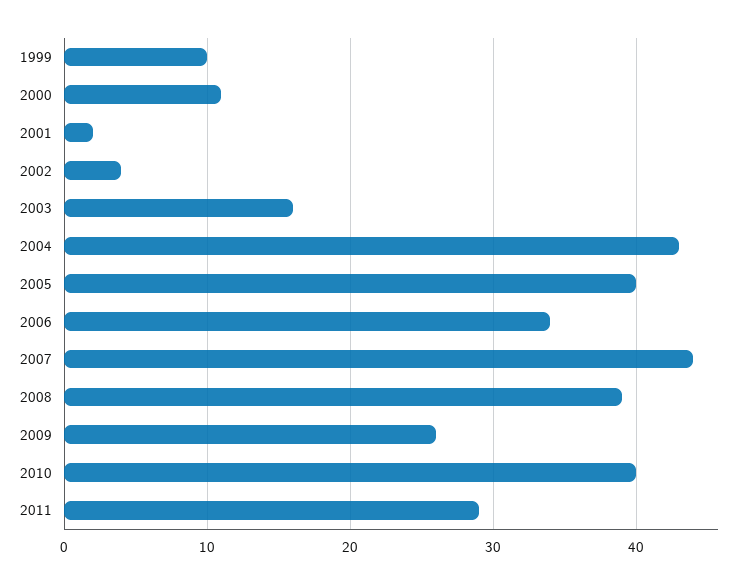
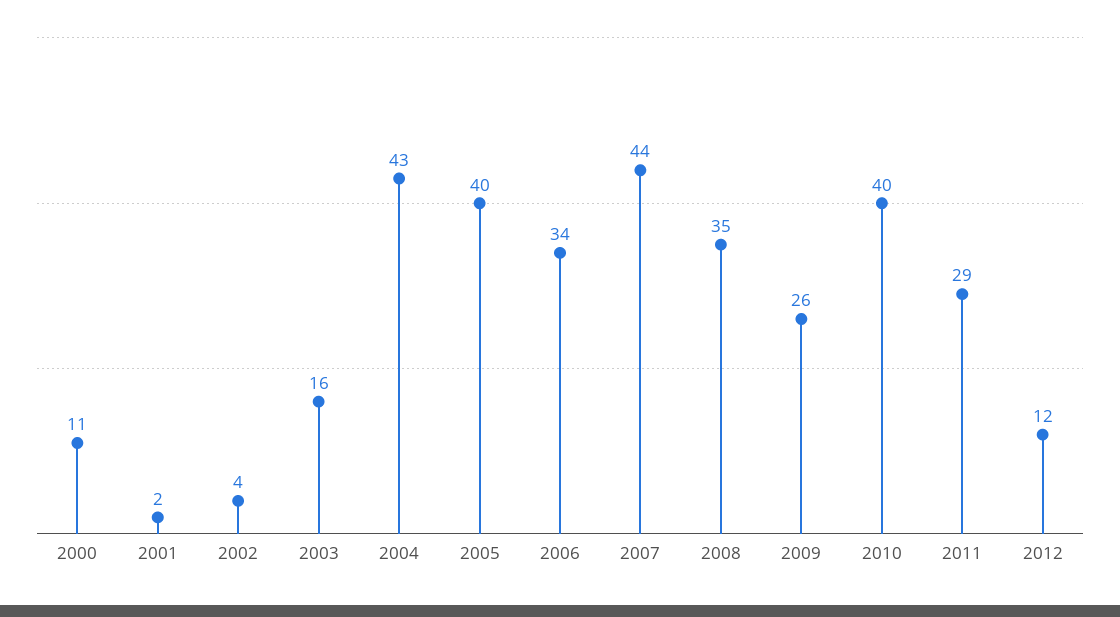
1999: 10 -> none
2008: 39 -> 35
2012: none -> 12

